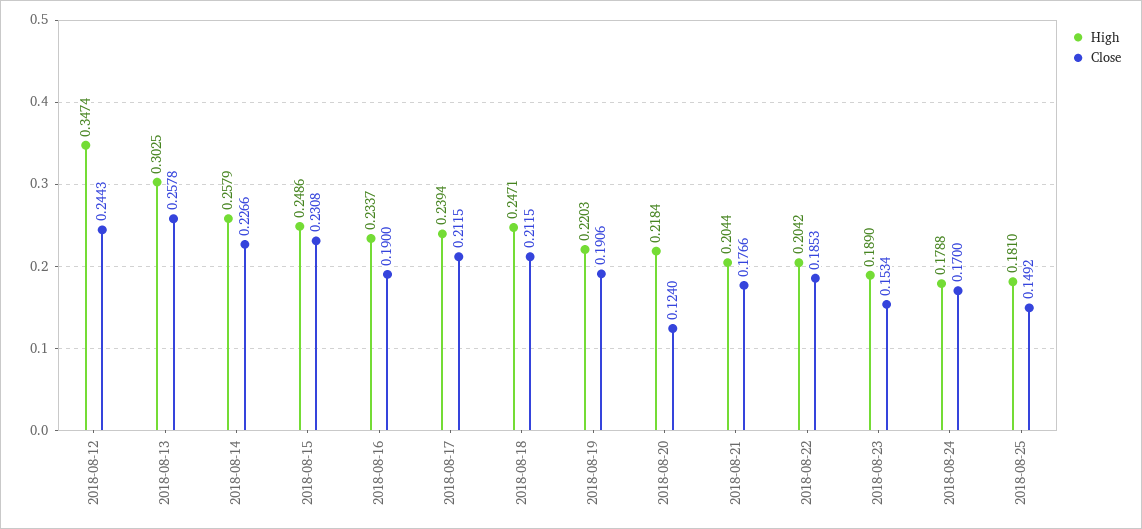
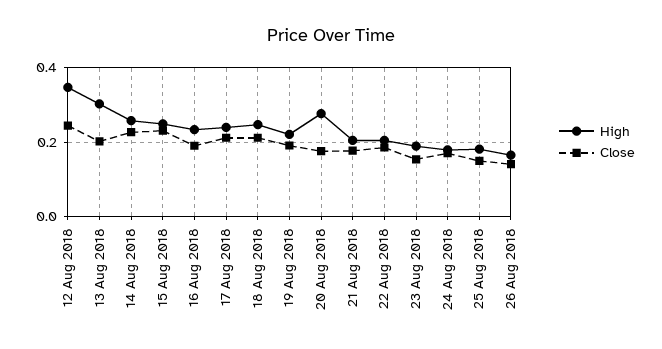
Close, 2018-08-13: 0.2578 -> 0.2
High, 2018-08-20: 0.2184 -> 0.28
Close, 2018-08-20: 0.124 -> 0.18
High, 26 Aug 2018: none -> 0.16
Close, 26 Aug 2018: none -> 0.14

